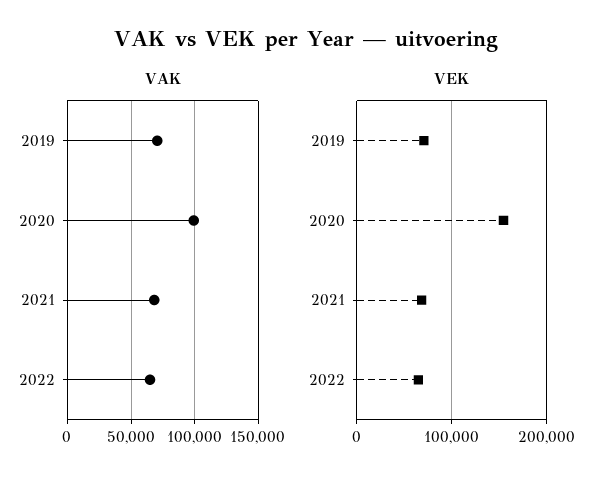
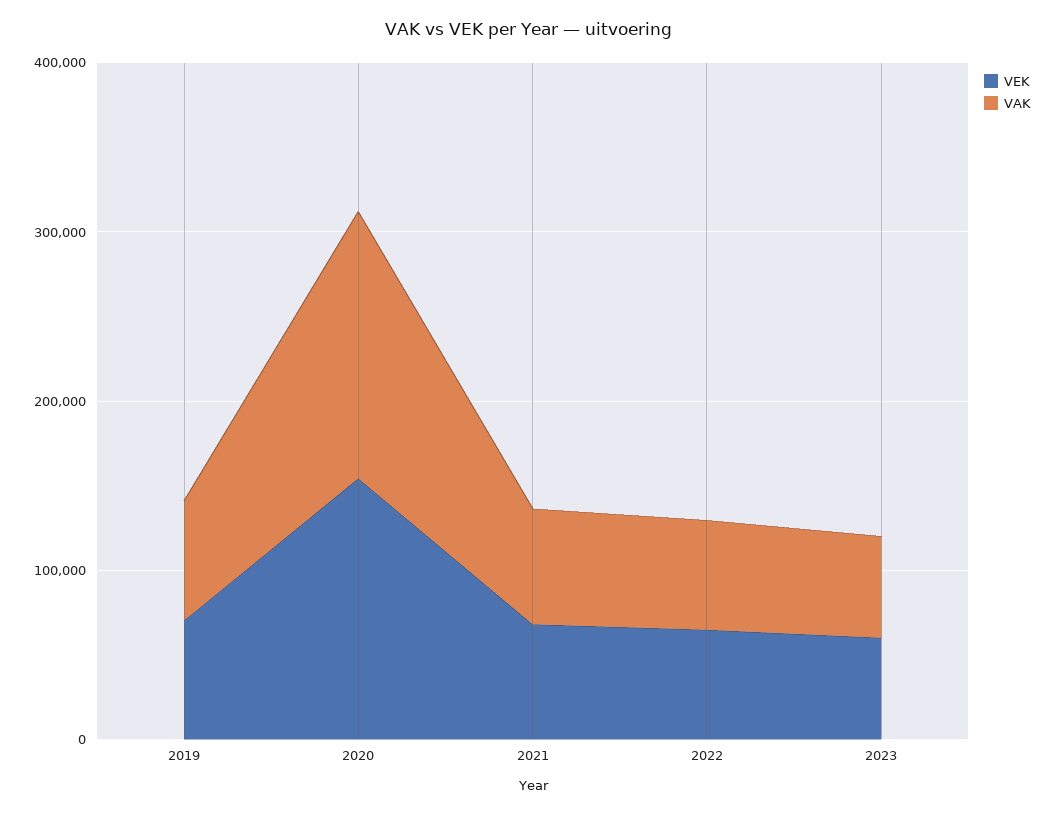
VAK, 2020: 100000 -> 160000
VEK, 2023: none -> 60000
VAK, 2023: none -> 60000

